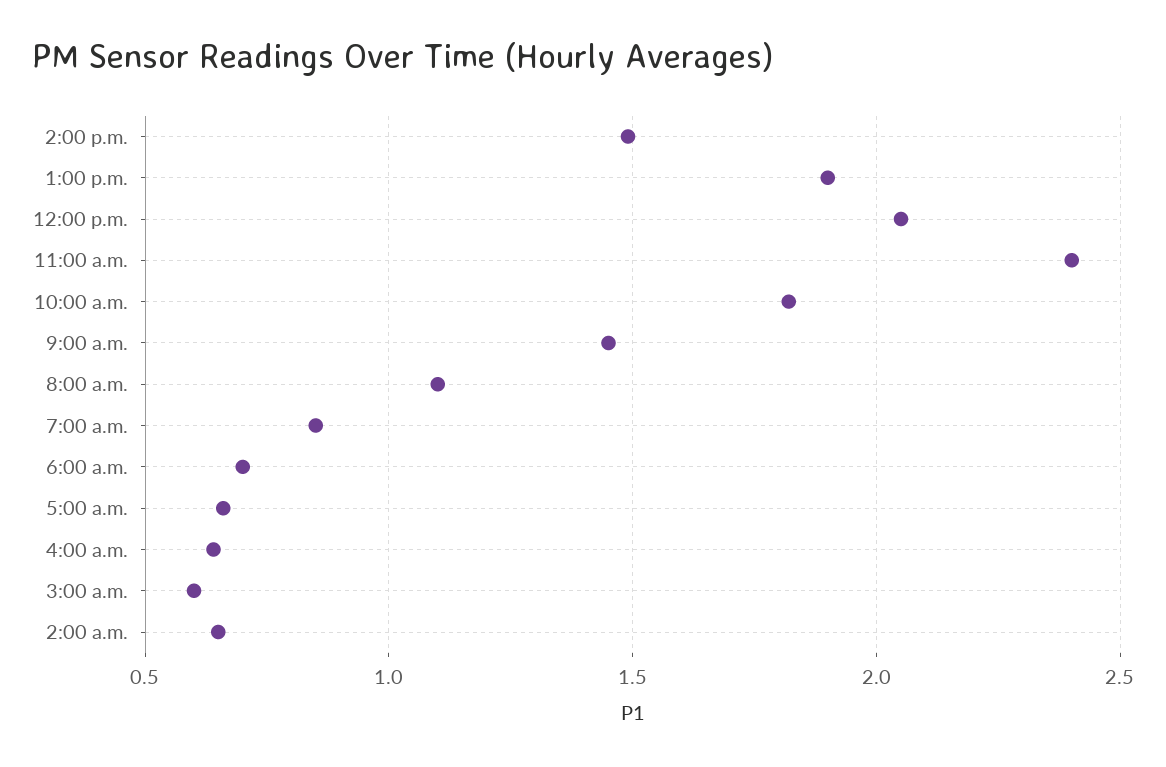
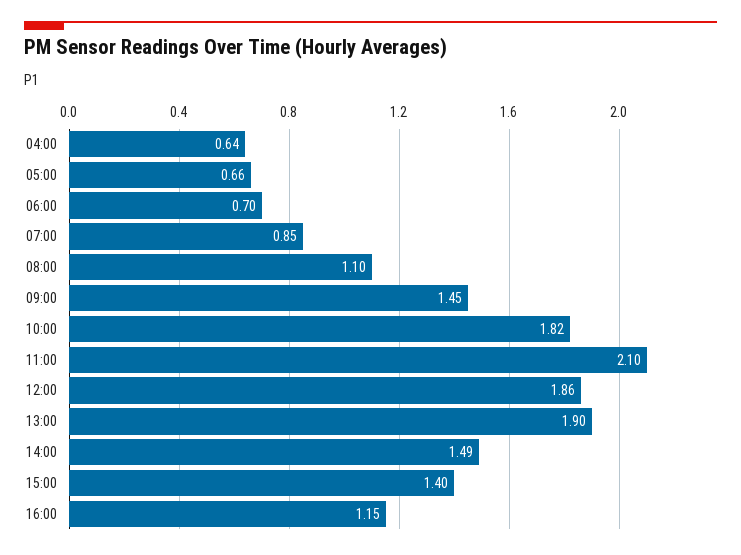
12:00 p.m.: 2.05 -> 1.86
11:00 a.m.: 2.4 -> 2.1
3:00 a.m.: 0.6 -> none
2:00 a.m.: 0.65 -> none
15:00: none -> 1.4
16:00: none -> 1.15

